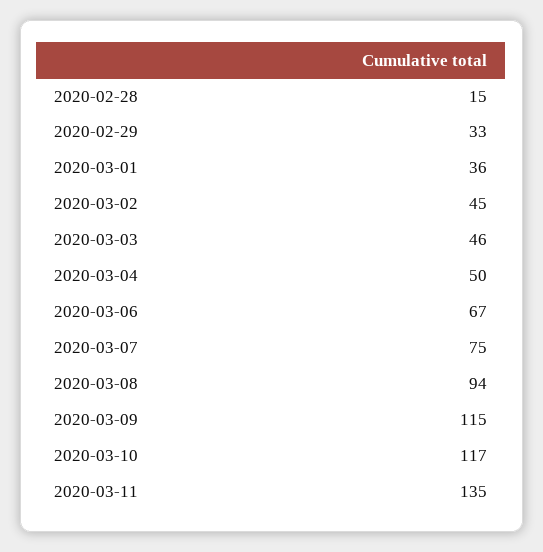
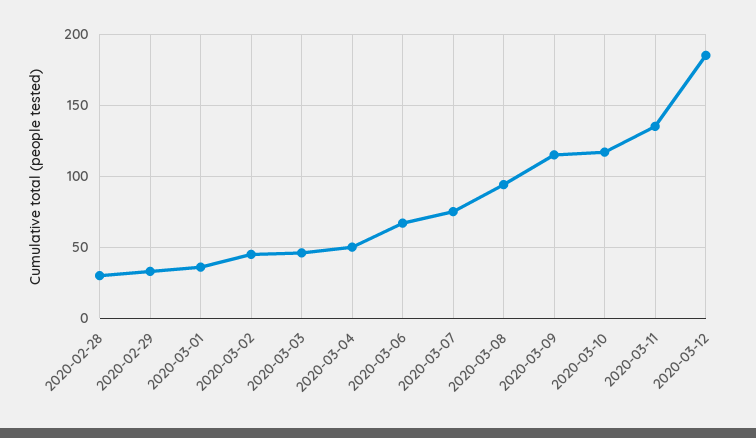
2020-02-28: 15 -> 30
2020-03-12: none -> 185

